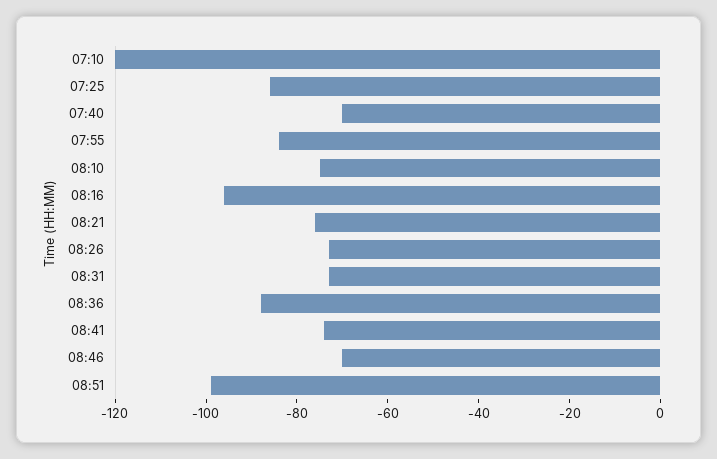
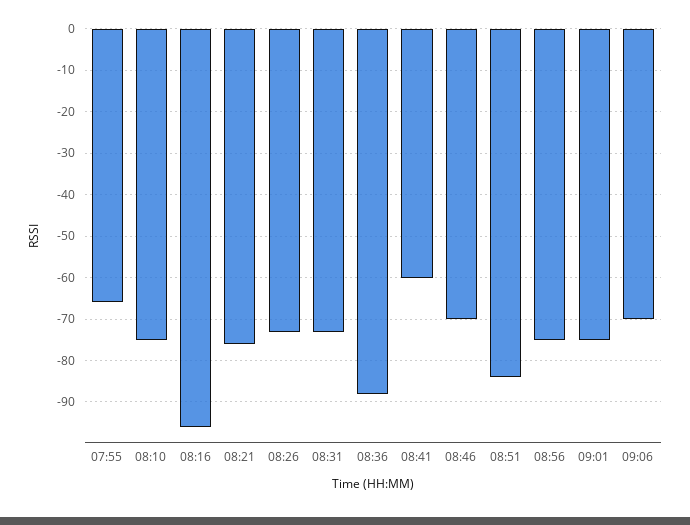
07:10: -120 -> none
07:25: -85 -> none
07:40: -70 -> none
07:55: -85 -> -65
08:41: -75 -> -60
08:51: -100 -> -85
08:56: none -> -75
09:01: none -> -75
09:06: none -> -70

